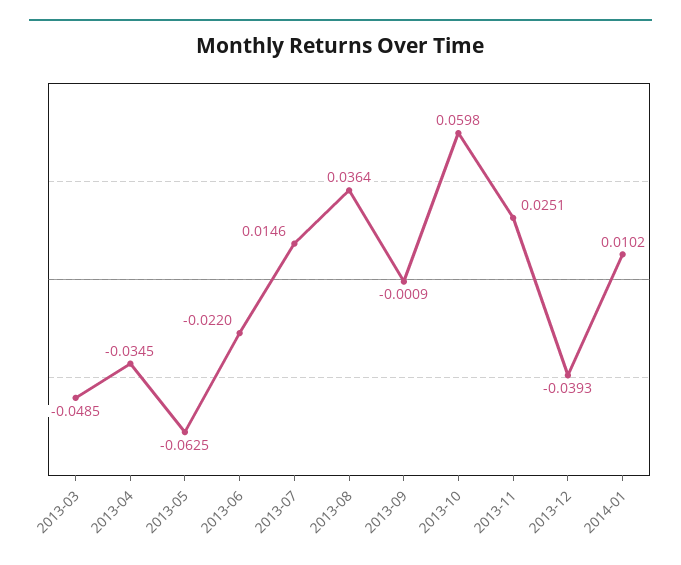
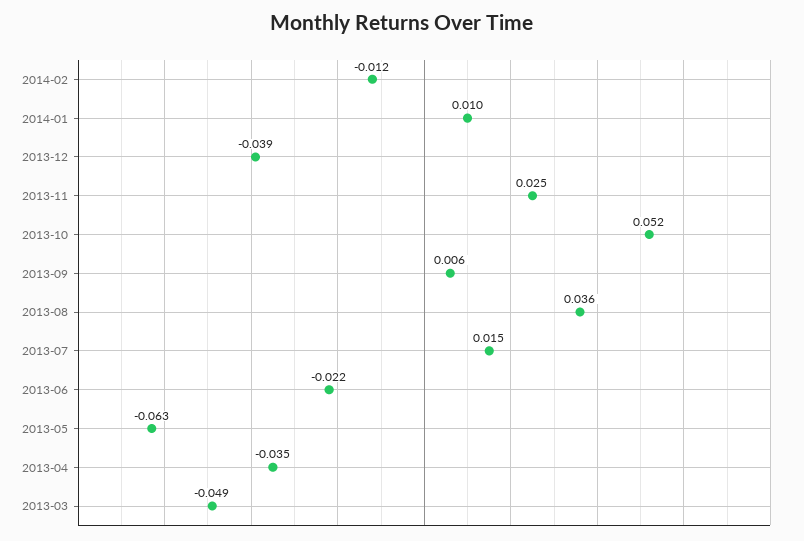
2013-09: -0.0009 -> 0.006
2013-10: 0.0598 -> 0.052
2014-02: none -> -0.012

